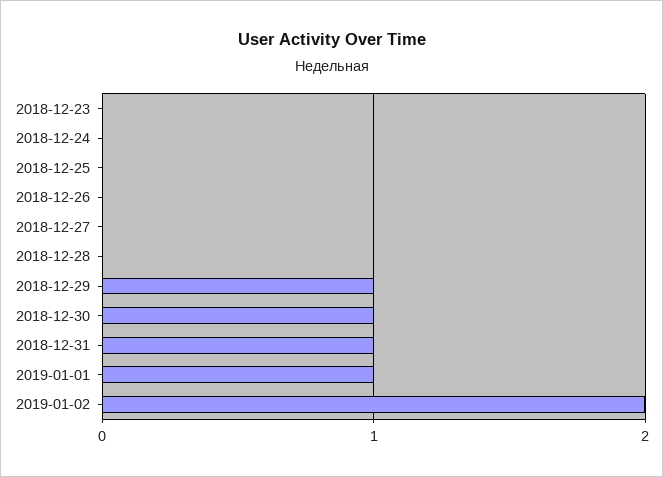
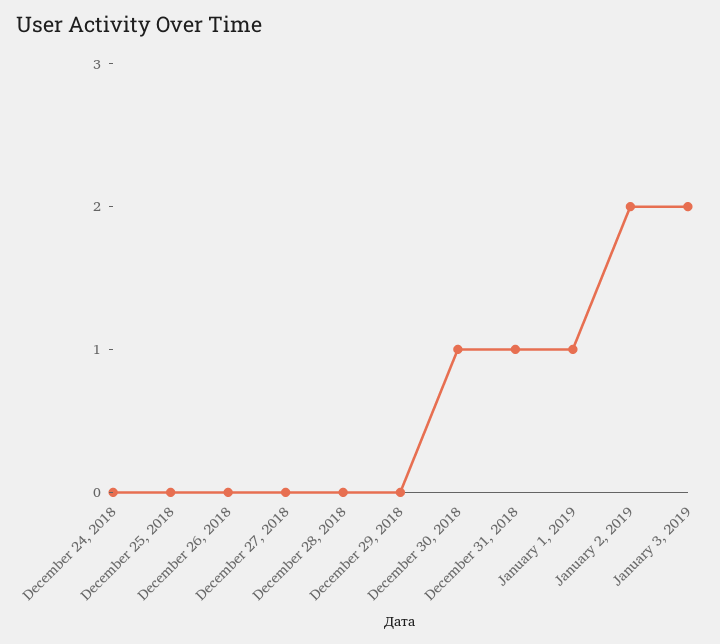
2018-12-23: 0 -> none
2018-12-29: 1 -> 0
January 3, 2019: none -> 2

